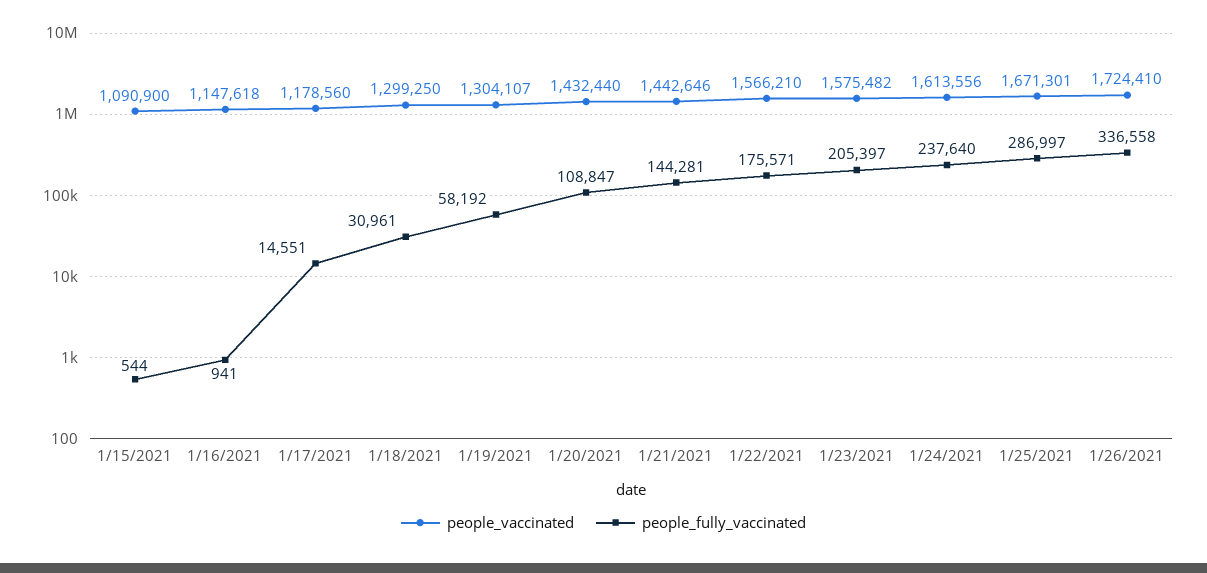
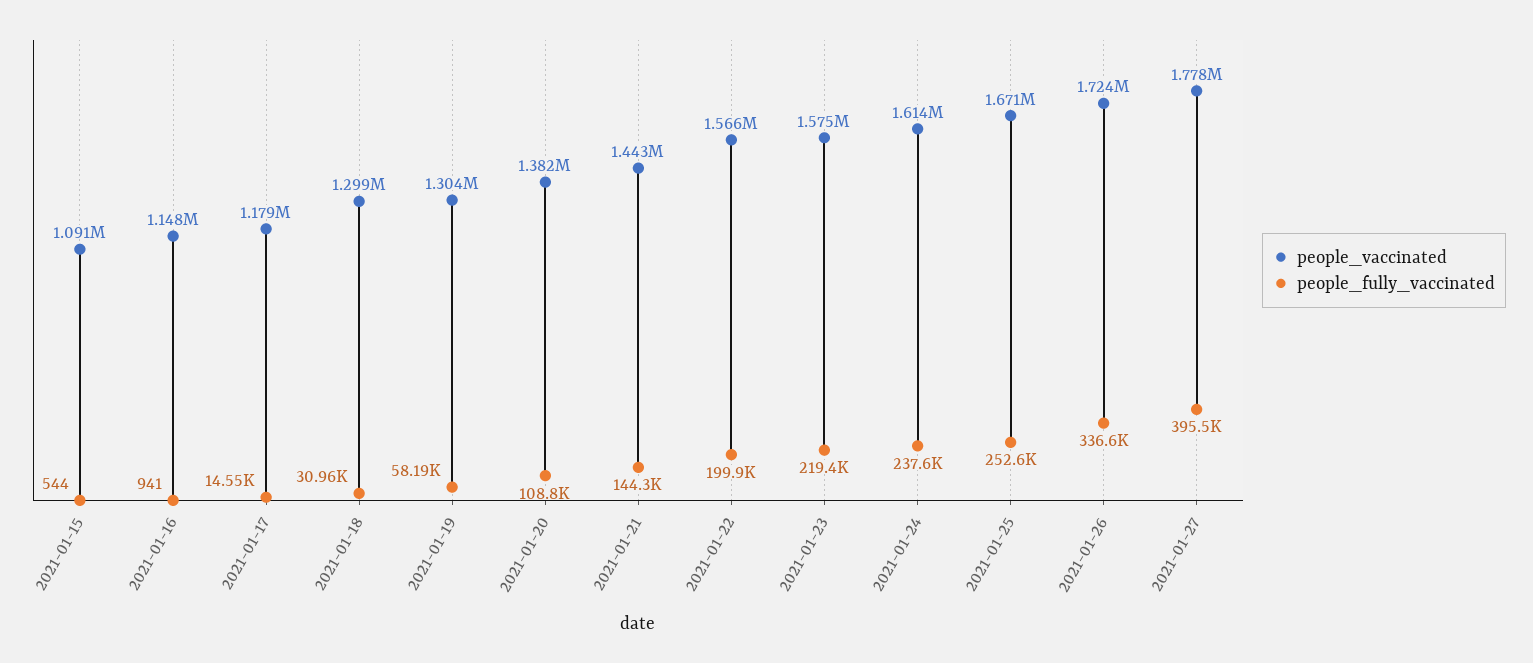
people_vaccinated, 1/20/2021: 1432440 -> 1382000
people_fully_vaccinated, 1/22/2021: 175571 -> 199900
people_fully_vaccinated, 1/23/2021: 205397 -> 219400
people_fully_vaccinated, 1/25/2021: 286997 -> 252600
people_vaccinated, 2021-01-27: none -> 1778000
people_fully_vaccinated, 2021-01-27: none -> 395500

